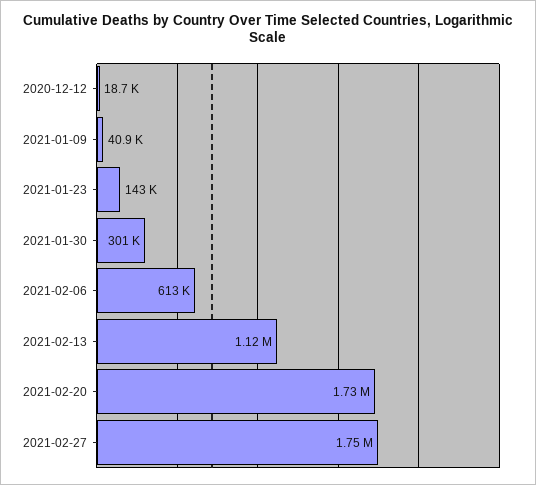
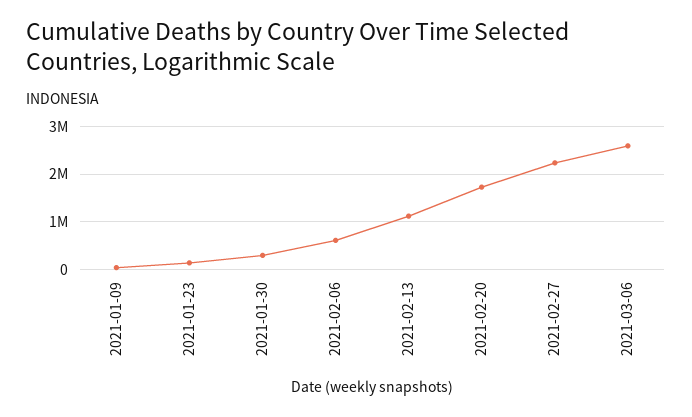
2020-12-12: 18700 -> none
2021-02-27: 1750000 -> 2200000
2021-03-06: none -> 2600000

